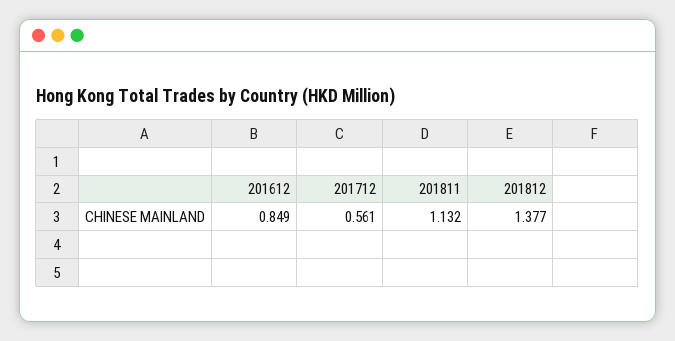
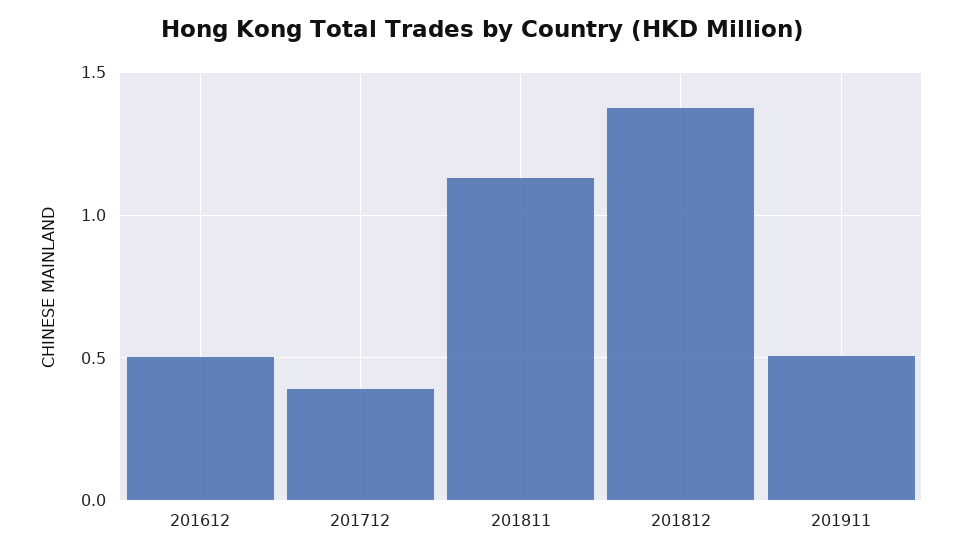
201612: 0.849 -> 0.5
201712: 0.561 -> 0.4
201911: none -> 0.5

